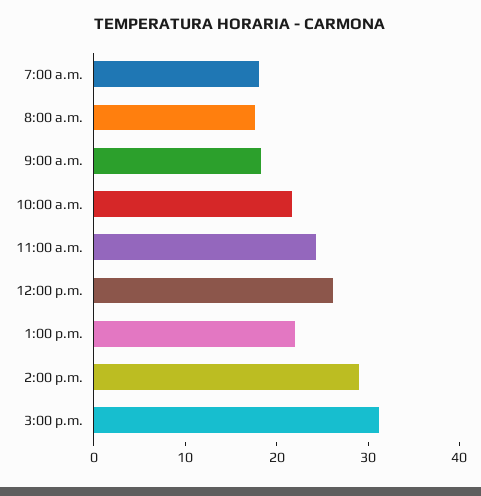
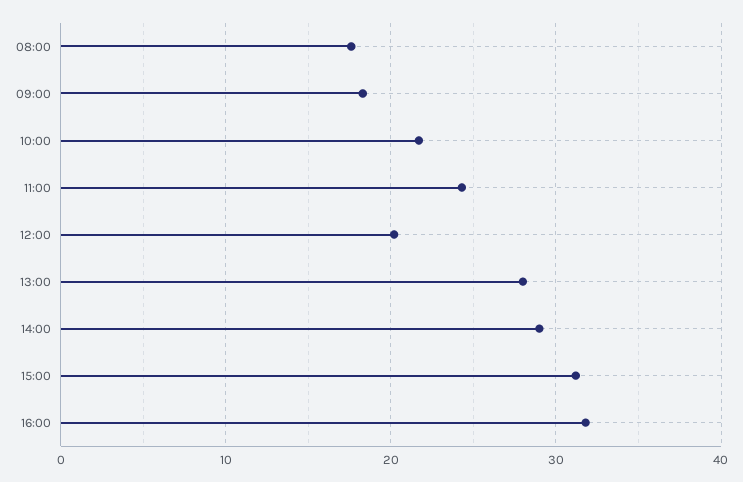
7:00 a.m.: 18 -> none
12:00 p.m.: 26 -> 20
1:00 p.m.: 22 -> 28
16:00: none -> 32

